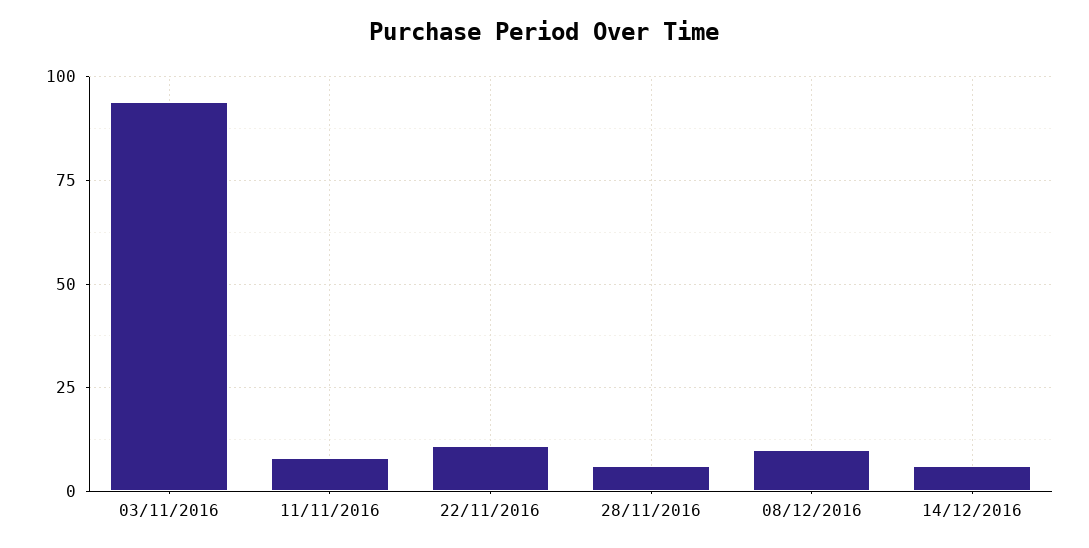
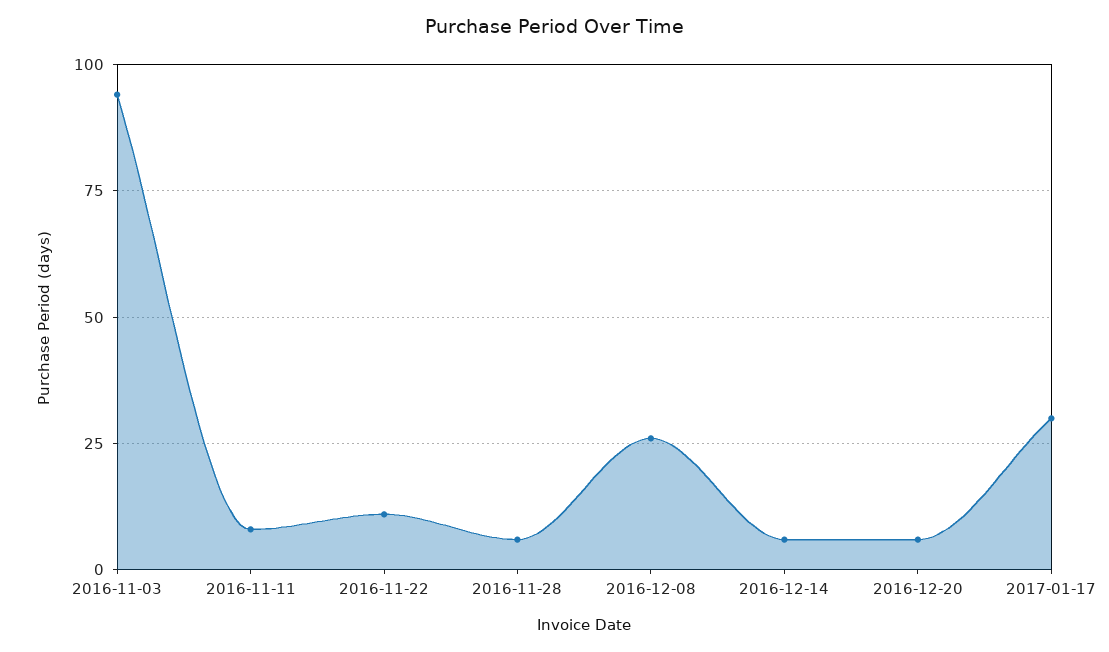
08/12/2016: 10 -> 25
2016-12-20: none -> 5
2017-01-17: none -> 30

